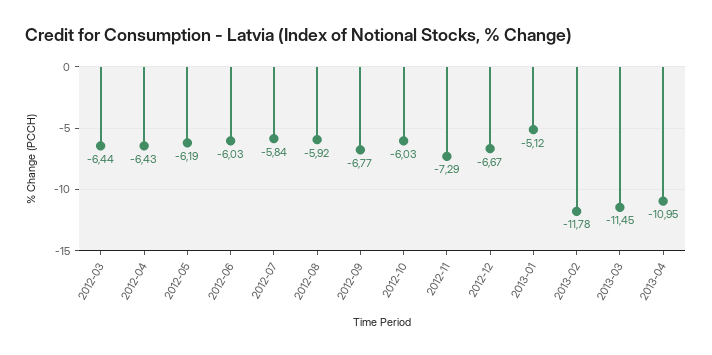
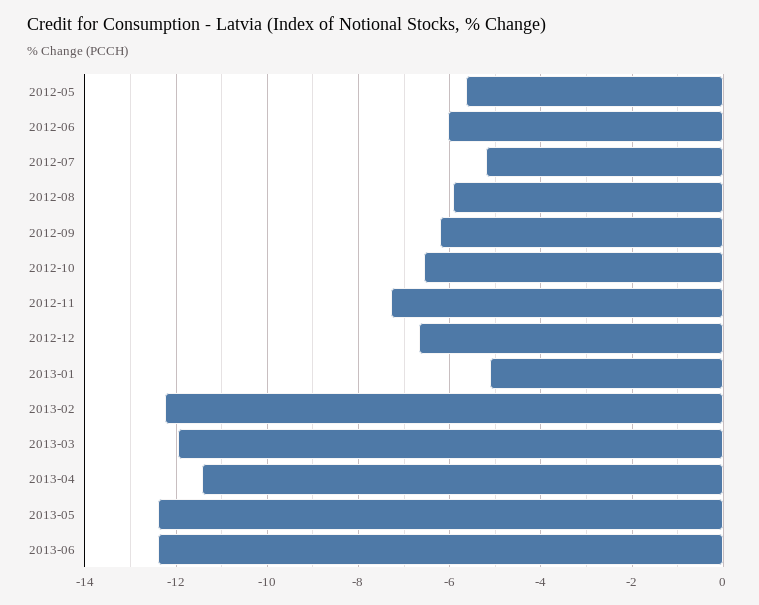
2012-03: -6.44 -> none
2012-04: -6.43 -> none
2012-05: -6.19 -> -5.6
2012-07: -5.84 -> -5.2
2012-09: -6.77 -> -6.2
2012-10: -6.03 -> -6.6
2013-02: -11.78 -> -12.2
2013-03: -11.45 -> -12
2013-04: -10.95 -> -11.4
2013-05: none -> -12.4
2013-06: none -> -12.4

